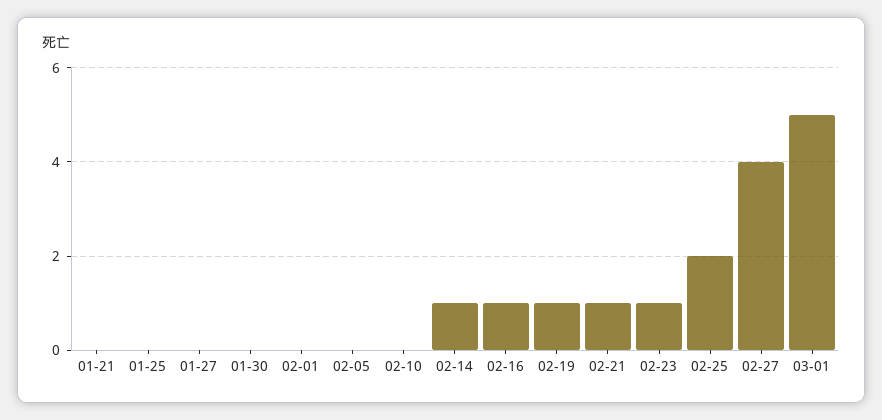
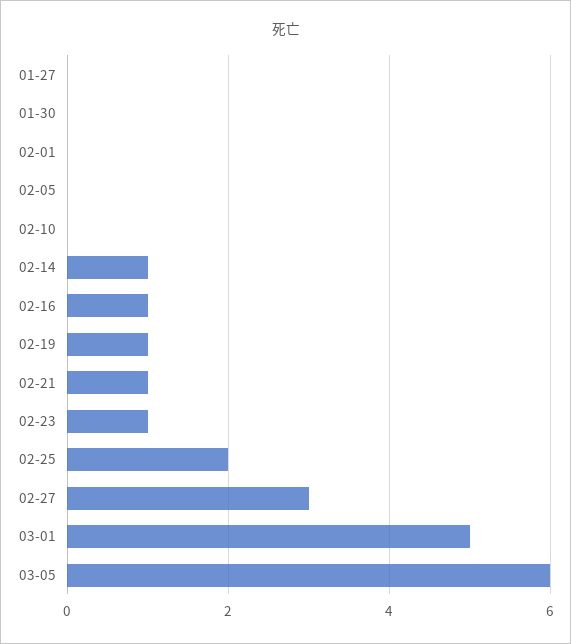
01-21: 0 -> none
01-25: 0 -> none
02-27: 4 -> 3
03-05: none -> 6

